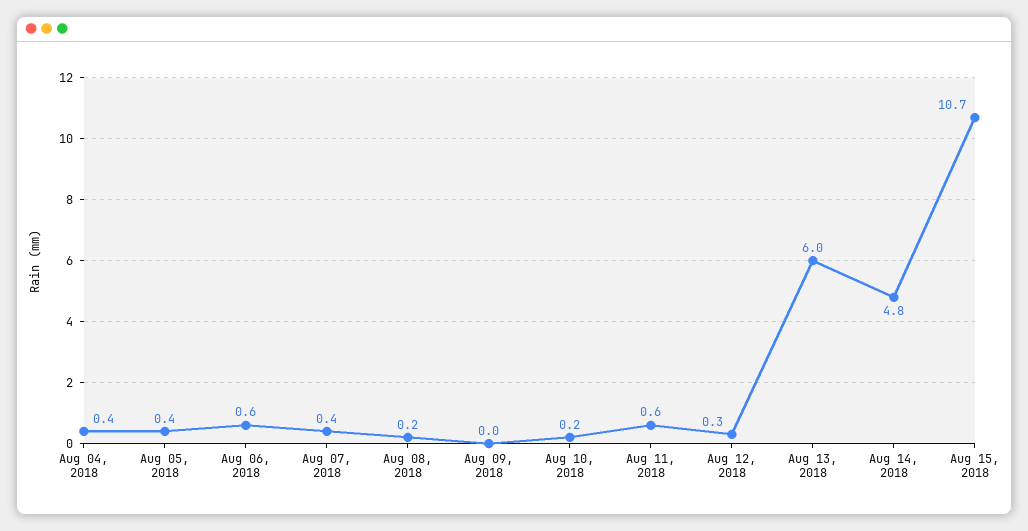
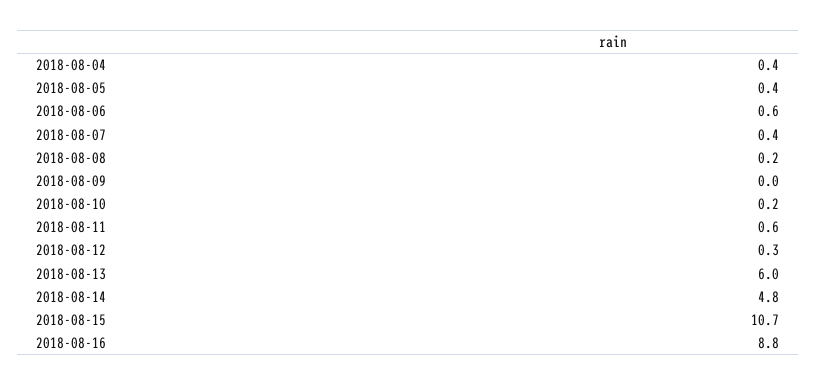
2018-08-16: none -> 8.8

